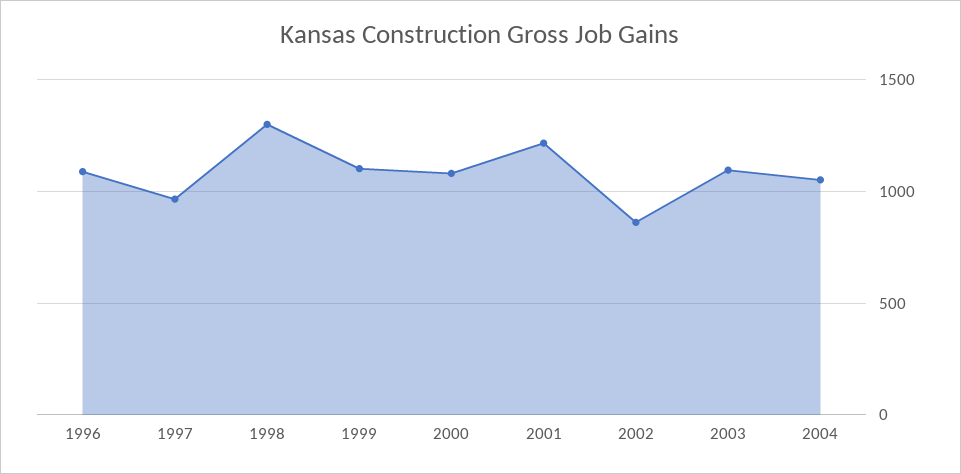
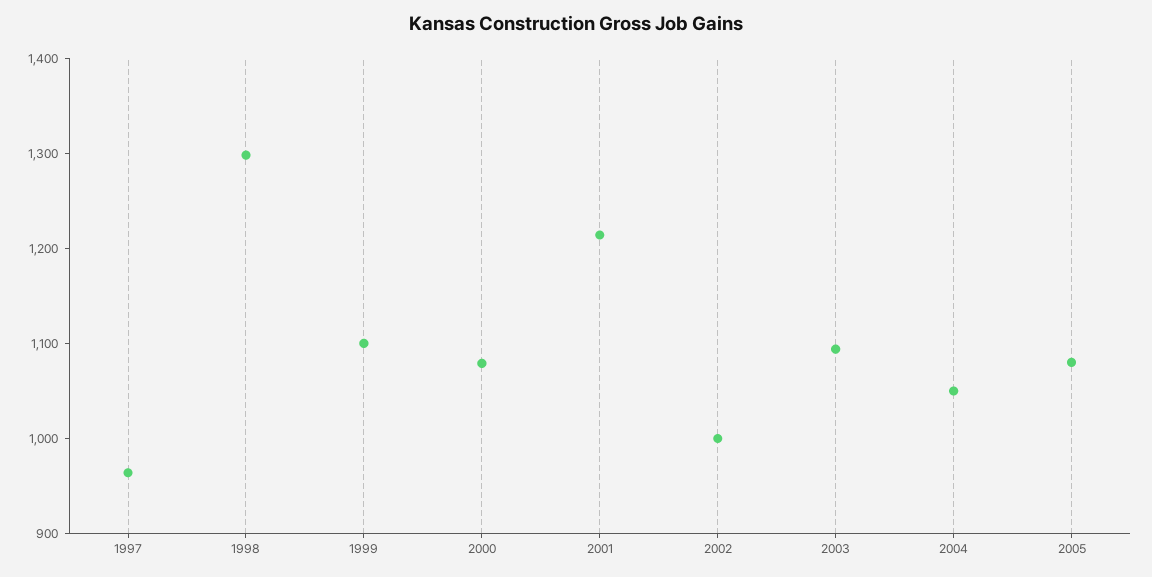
1996: 1100 -> none
2002: 850 -> 1000
2005: none -> 1080

